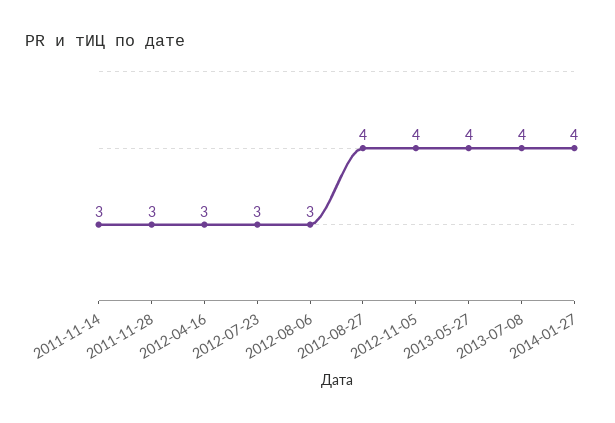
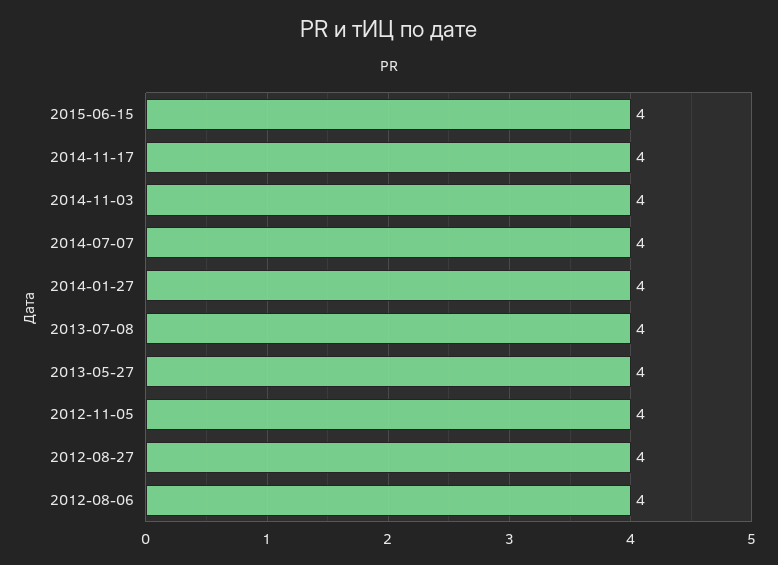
2011-11-14: 3 -> none
2011-11-28: 3 -> none
2012-04-16: 3 -> none
2012-07-23: 3 -> none
2012-08-06: 3 -> 4
2015-06-15: none -> 4
2014-11-17: none -> 4
2014-11-03: none -> 4
2014-07-07: none -> 4

